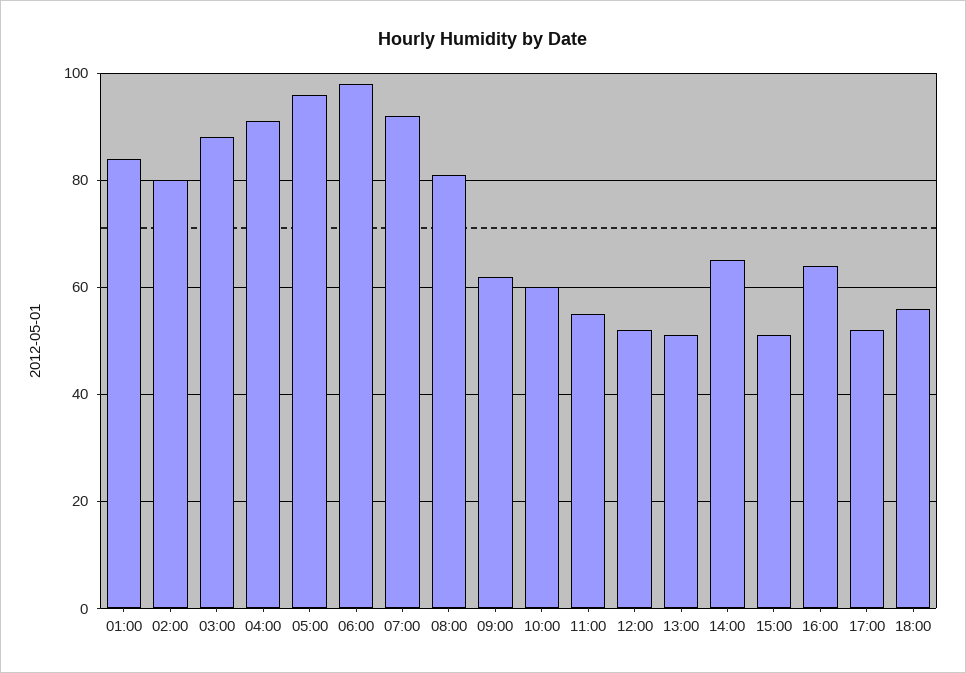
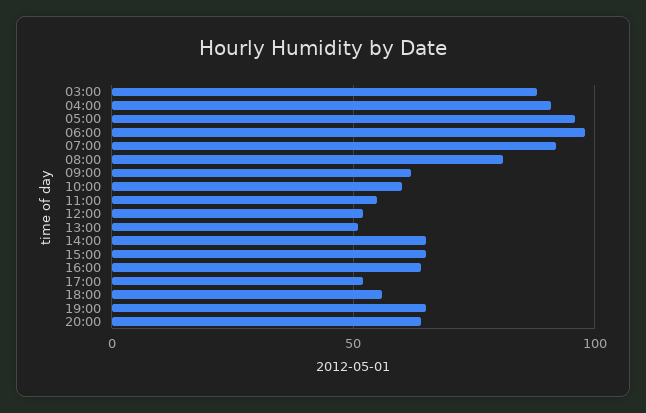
01:00: 85 -> none
02:00: 80 -> none
15:00: 50 -> 65
19:00: none -> 65
20:00: none -> 65

